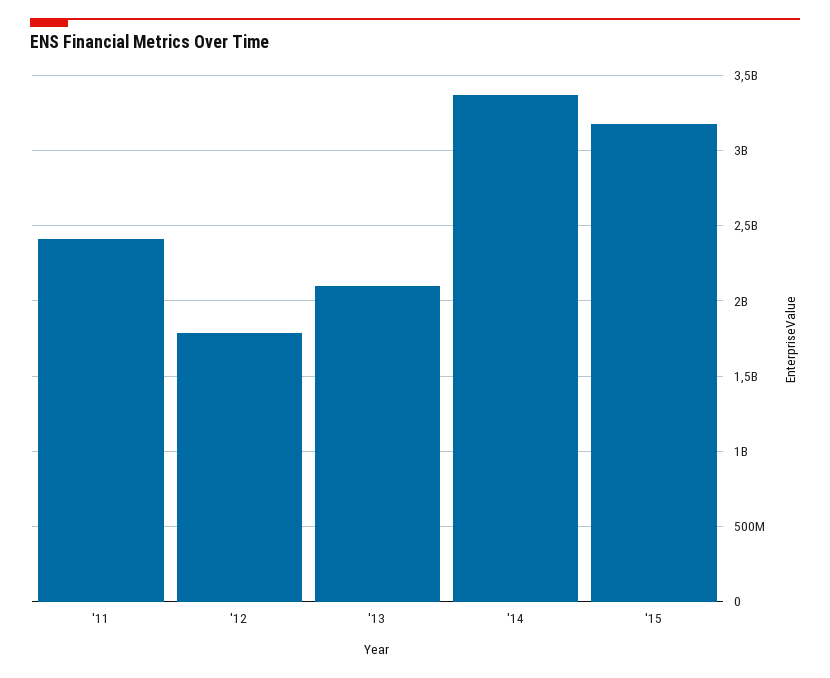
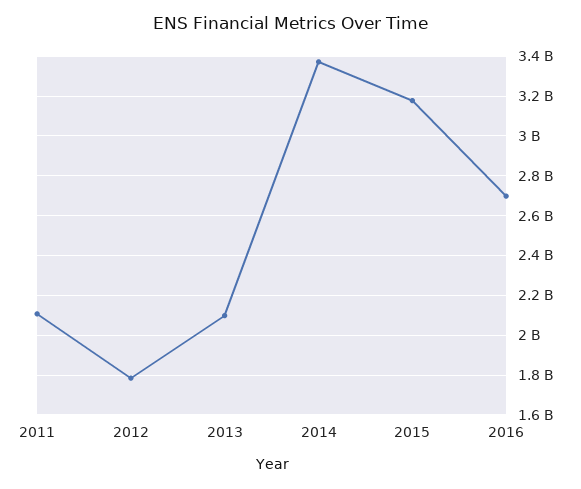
'11: 2400000000 -> 2100000000
2016: none -> 2700000000

